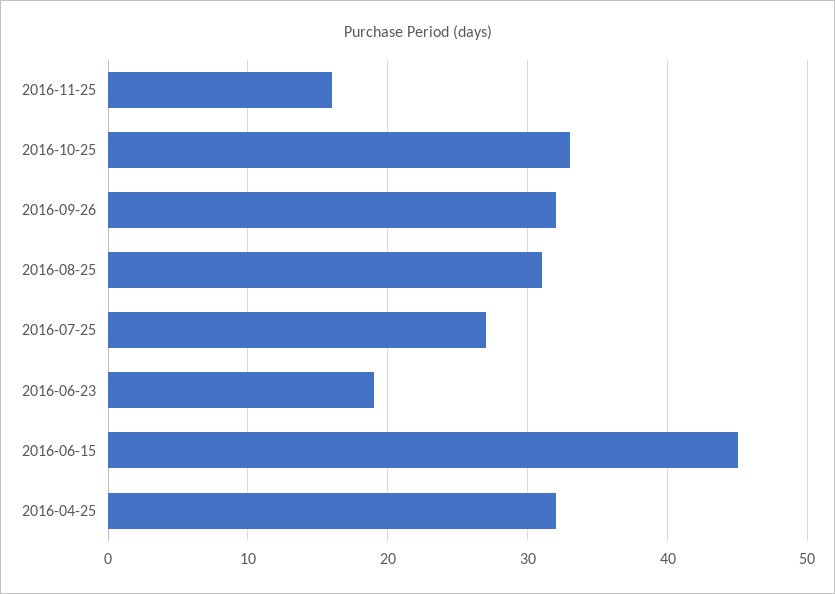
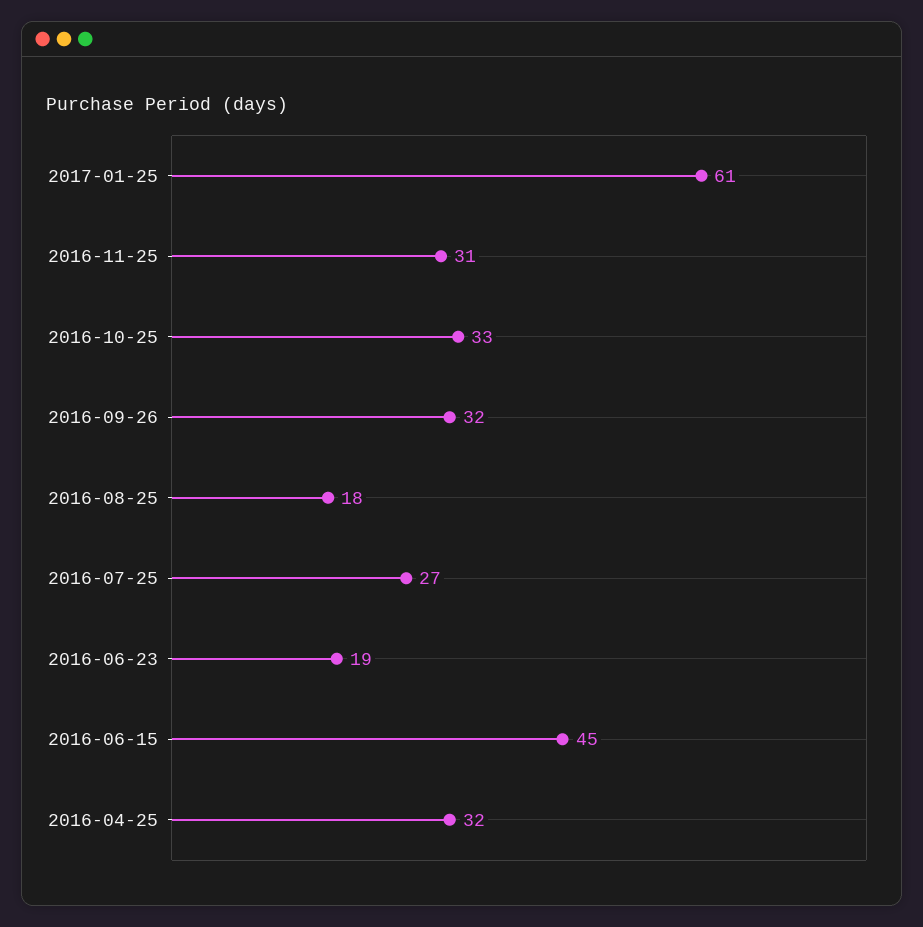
2016-11-25: 16 -> 31
2016-08-25: 31 -> 18
2017-01-25: none -> 61

